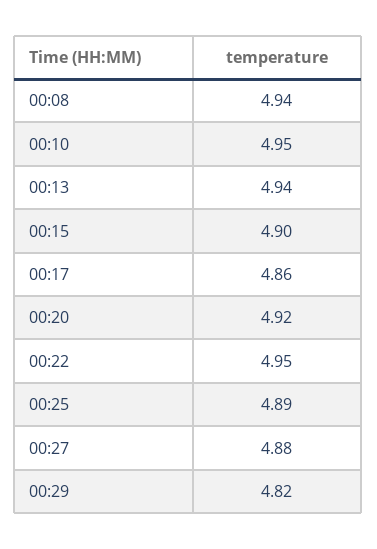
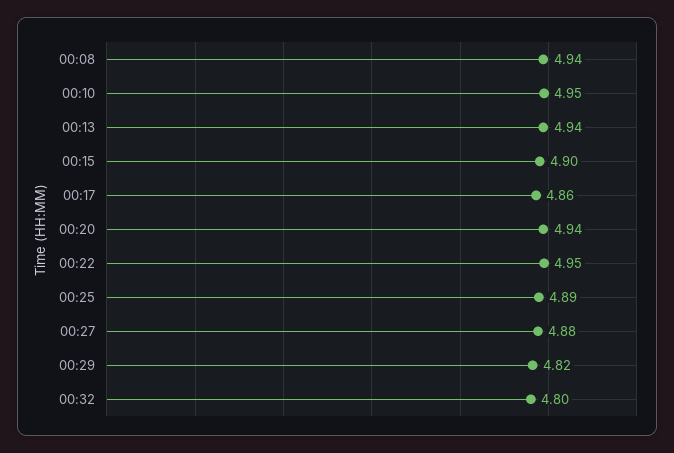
00:20: 4.92 -> 4.94
00:32: none -> 4.8

